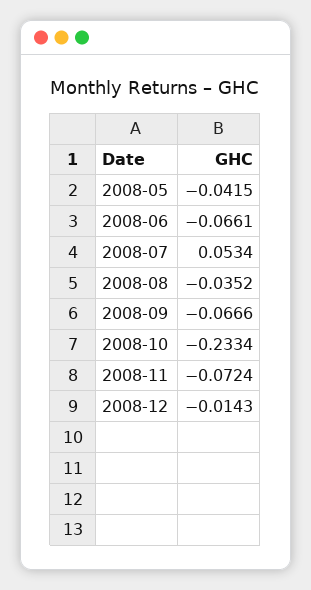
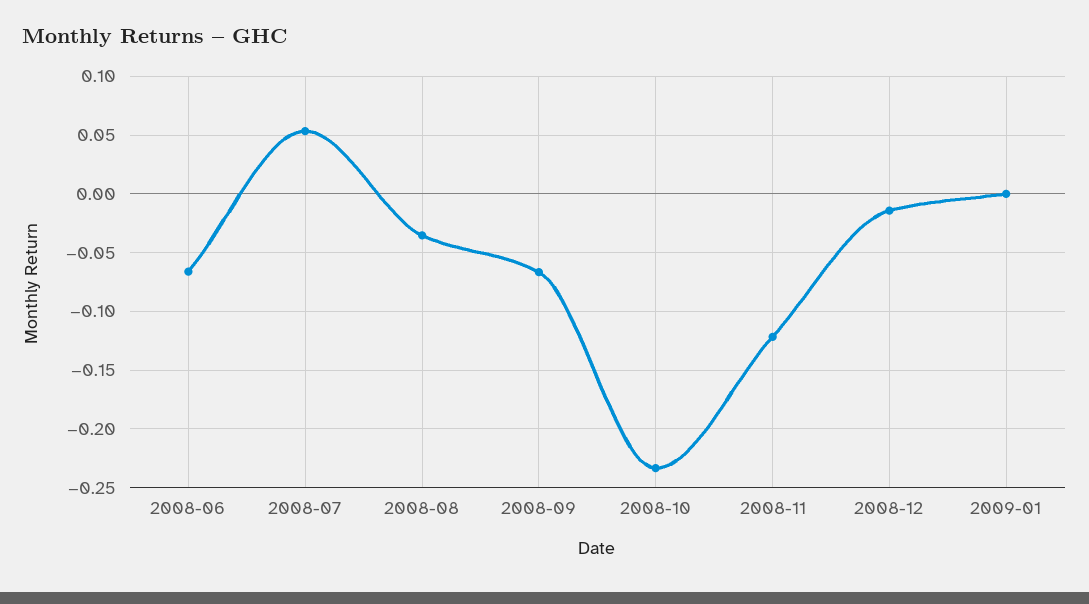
2008-05: -0.0415 -> none
2008-11: -0.0724 -> -0.12
2009-01: none -> 0

